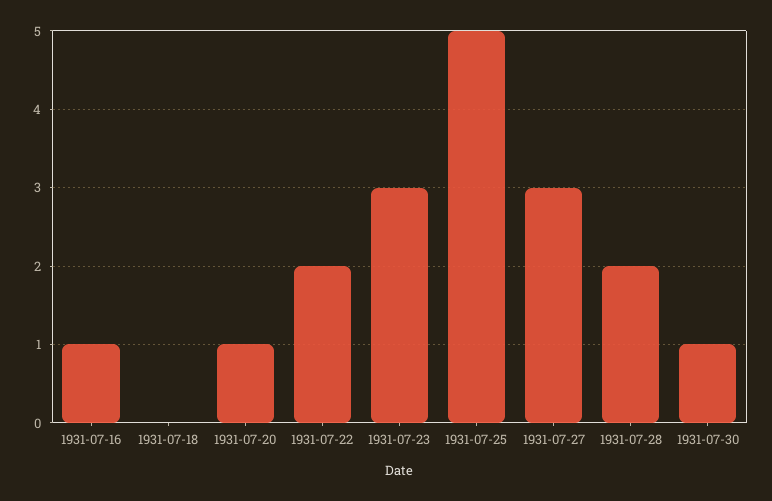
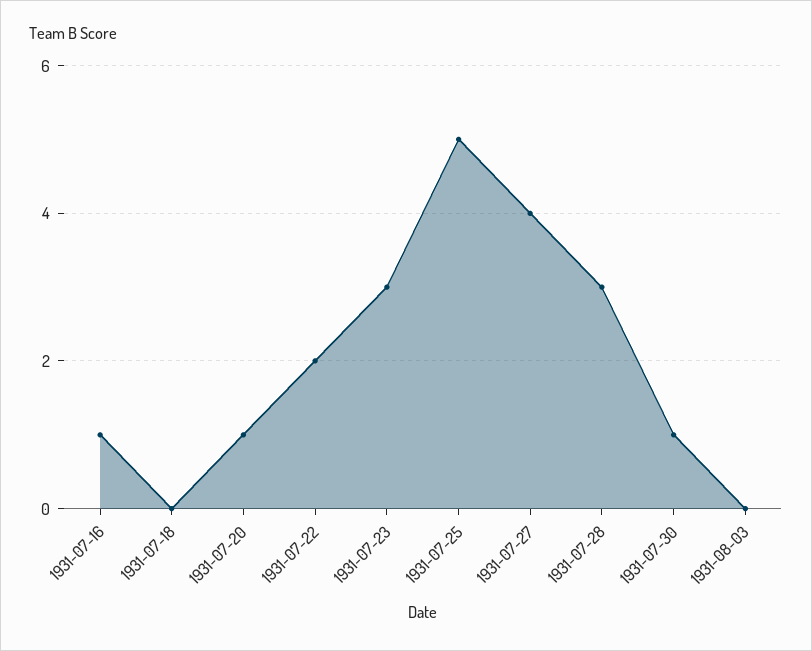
1931-07-27: 3 -> 4
1931-07-28: 2 -> 3
1931-08-03: none -> 0

